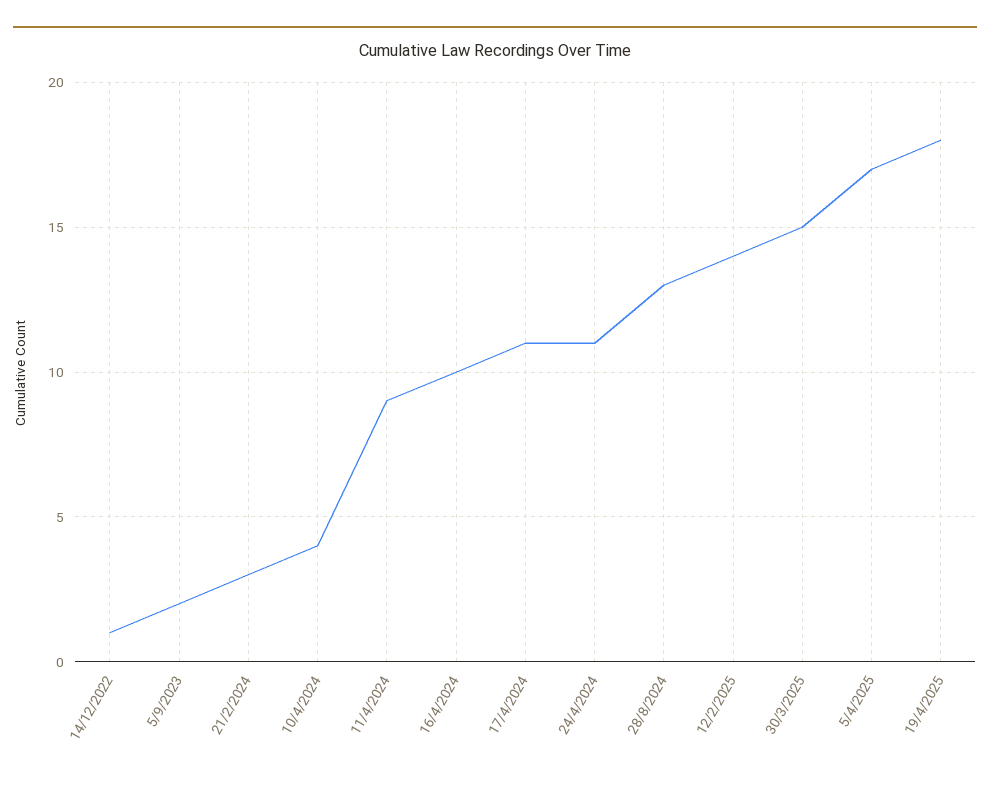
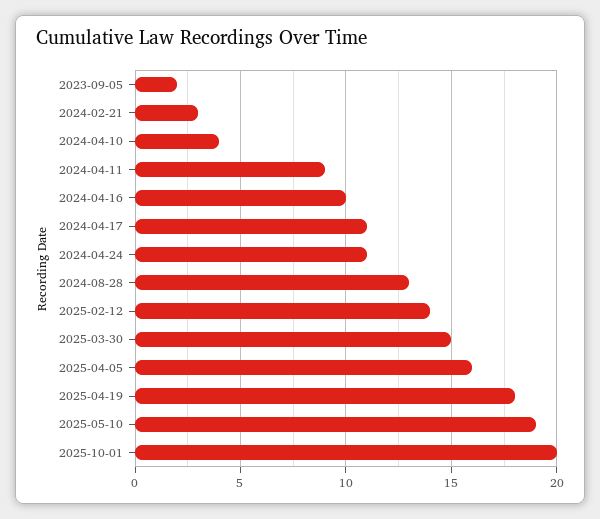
14/12/2022: 1 -> none
5/4/2025: 17 -> 16
2025-05-10: none -> 19
2025-10-01: none -> 20

